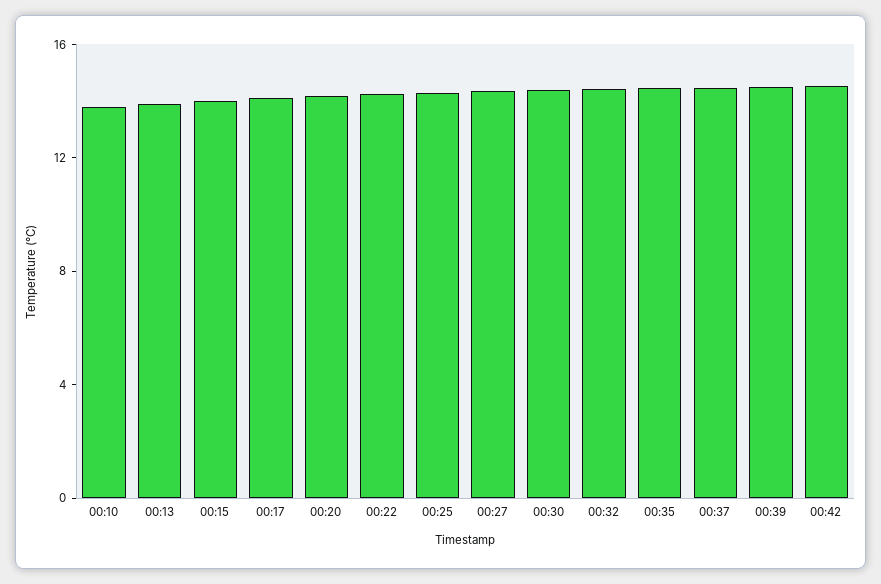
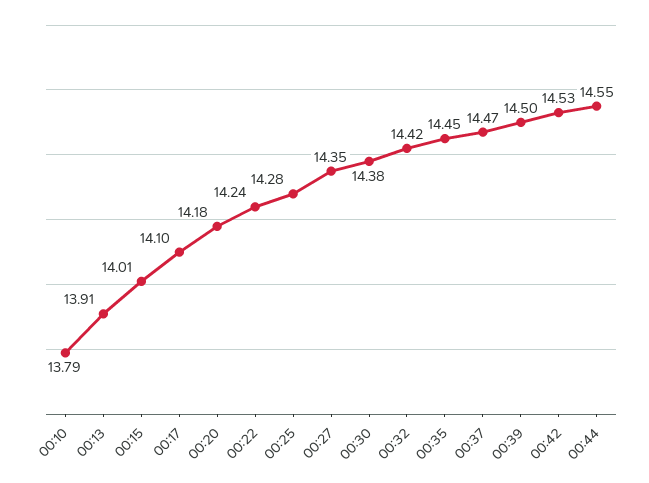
00:44: none -> 14.55

